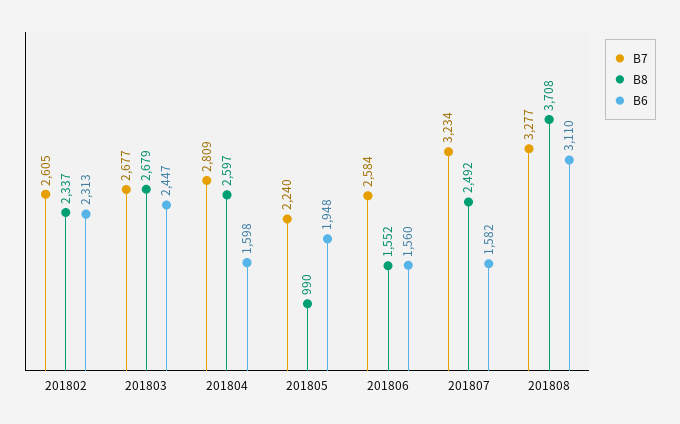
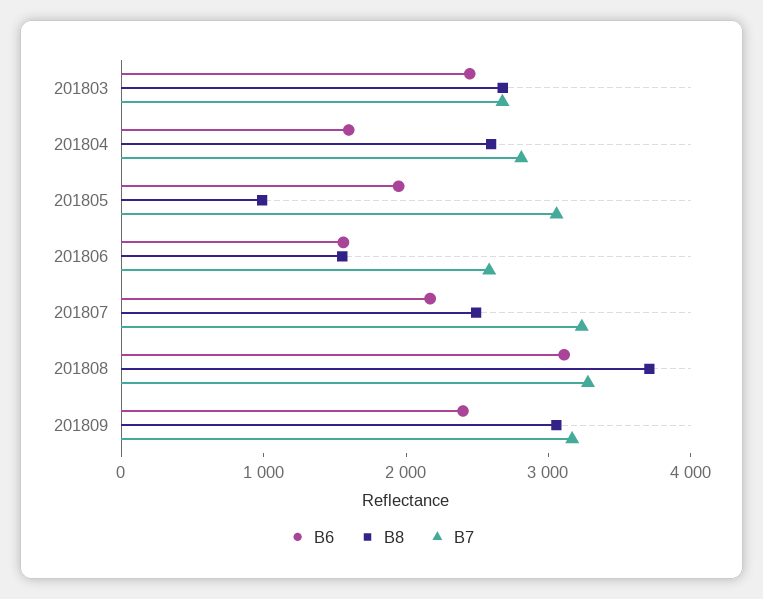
B7, 201802: 2605 -> none
B8, 201802: 2337 -> none
B6, 201802: 2313 -> none
B7, 201805: 2240 -> 3000
B6, 201807: 1582 -> 2200
B6, 201809: none -> 2400
B8, 201809: none -> 3000
B7, 201809: none -> 3200

